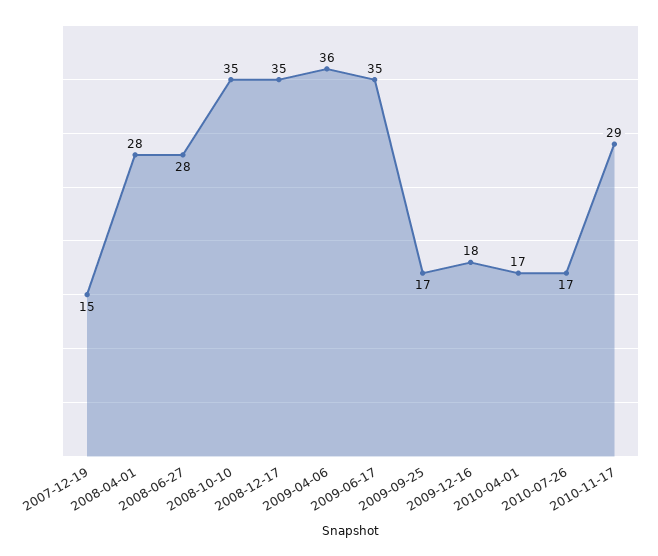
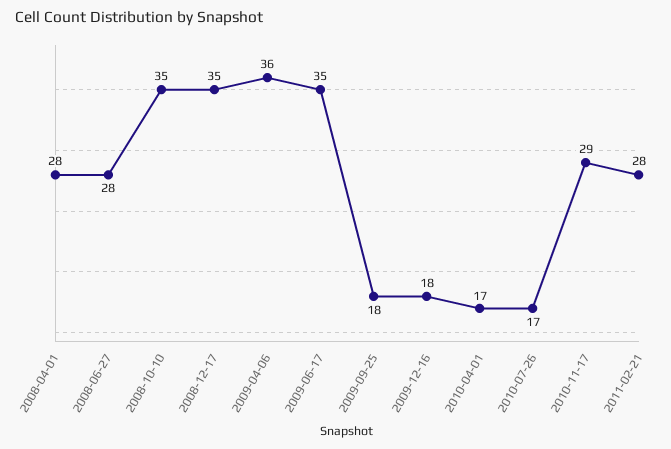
2007-12-19: 15 -> none
2009-09-25: 17 -> 18
2011-02-21: none -> 28

